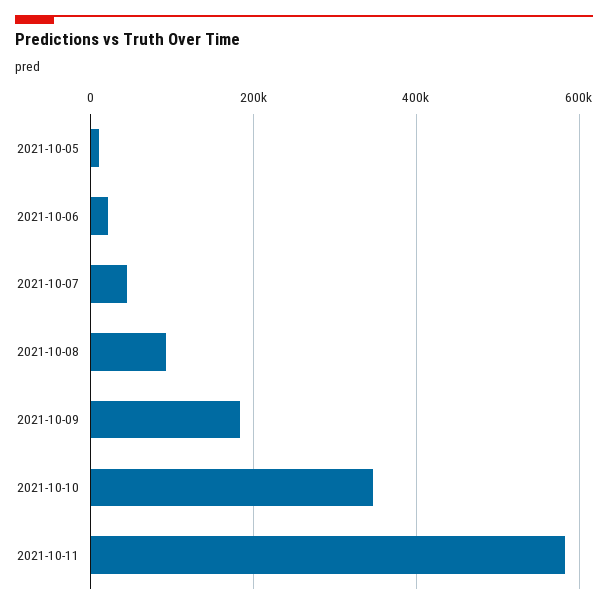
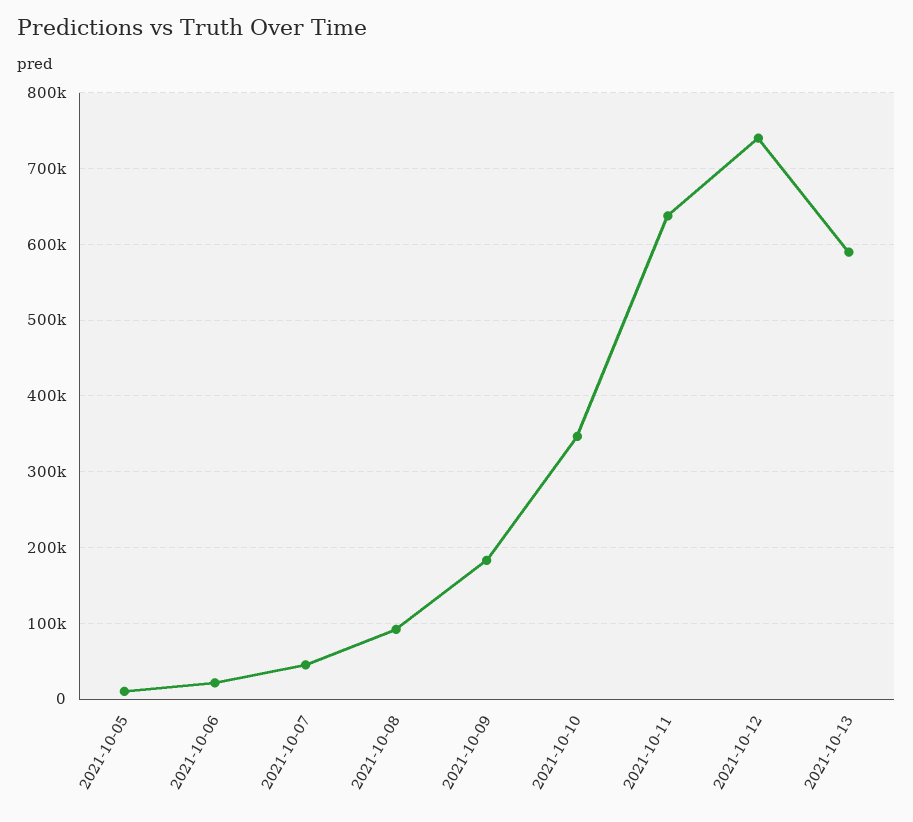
2021-10-11: 580000 -> 640000
2021-10-12: none -> 740000
2021-10-13: none -> 590000

